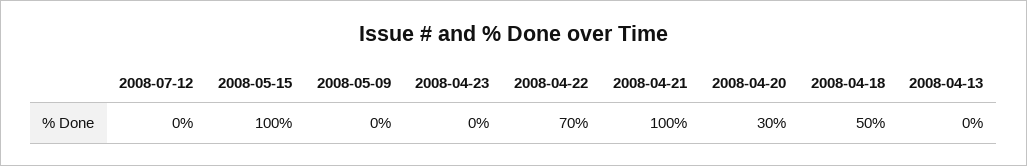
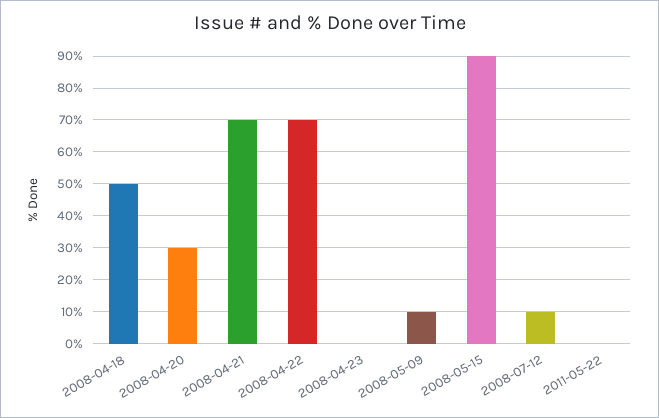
2008-07-12: 0 -> 10
2008-05-15: 100 -> 90
2008-05-09: 0 -> 10
2008-04-21: 100 -> 70
2008-04-13: 0 -> none
2011-05-22: none -> 0

